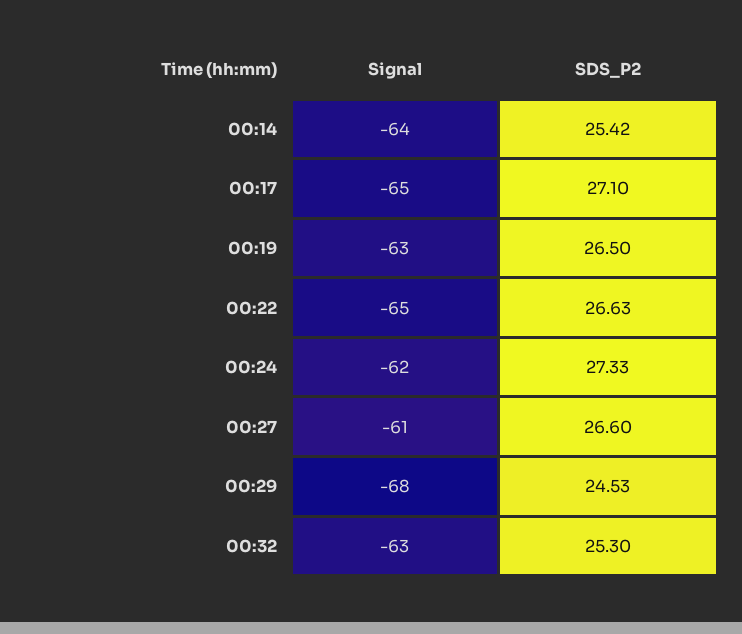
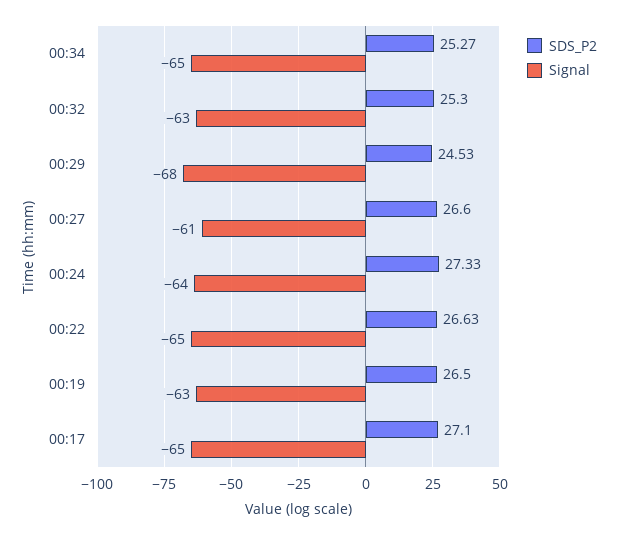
Signal, 00:14: -64 -> none
SDS_P2, 00:14: 25.42 -> none
Signal, 00:24: -62 -> -64
SDS_P2, 00:34: none -> 25.27
Signal, 00:34: none -> -65

